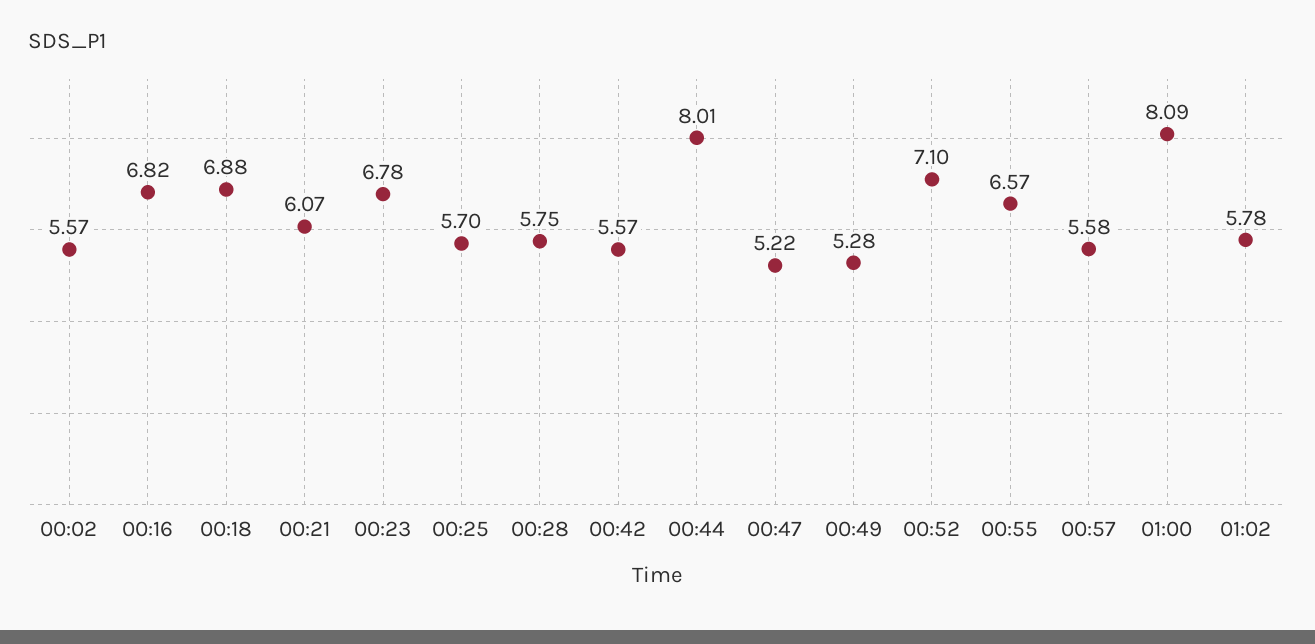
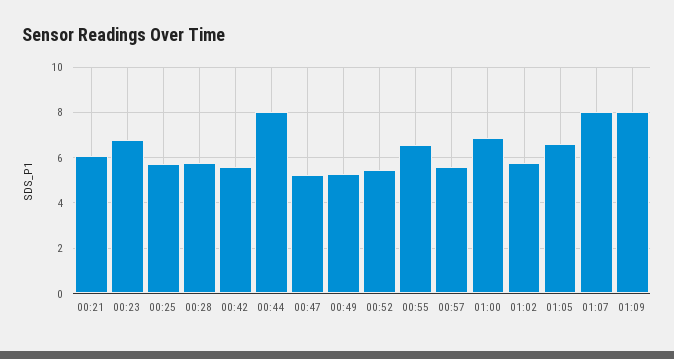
00:02: 5.57 -> none
00:16: 6.82 -> none
00:18: 6.88 -> none
00:52: 7.1 -> 5.5
01:00: 8.09 -> 7
01:05: none -> 6.5
01:07: none -> 8
01:09: none -> 8

